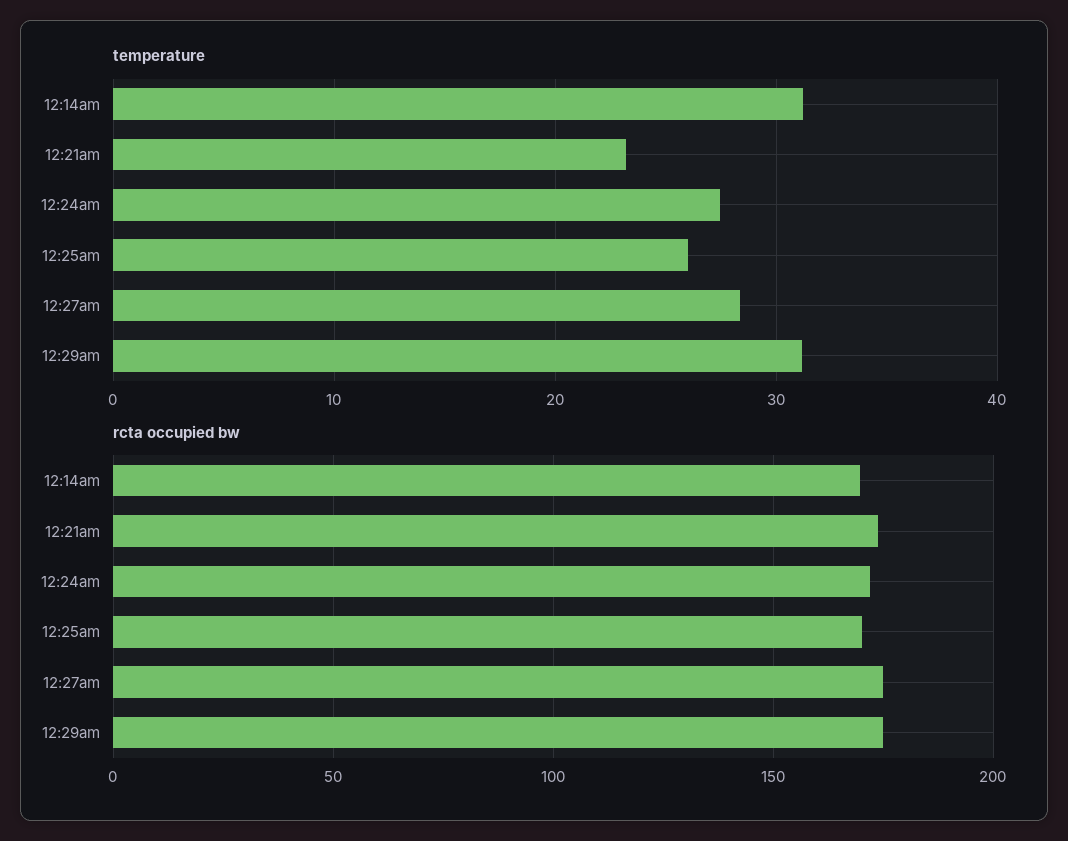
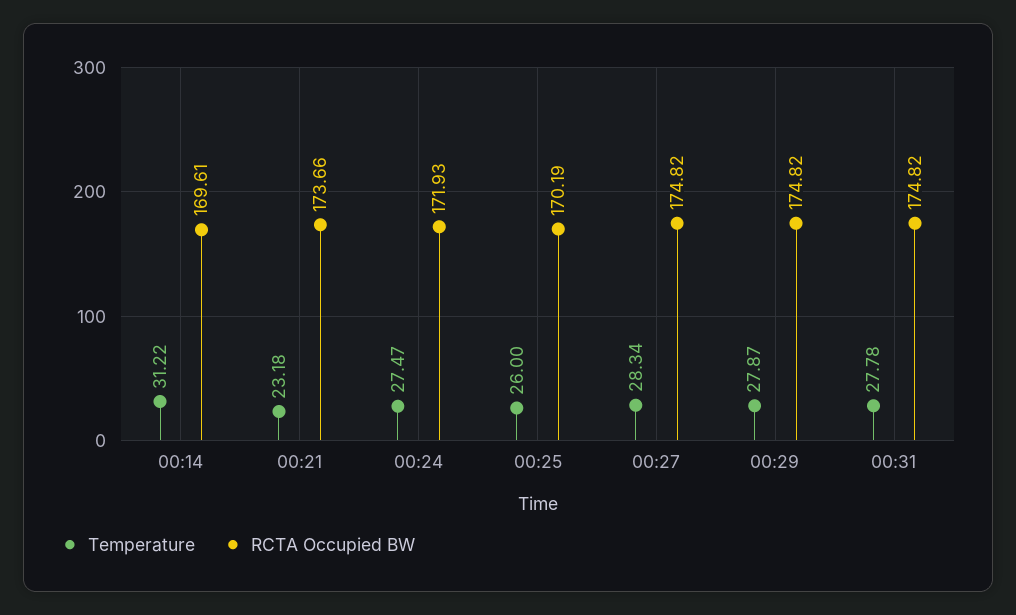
temperature, 12:29am: 31 -> 27.87
temperature, 00:31: none -> 27.78
rcta occupied bw, 00:31: none -> 174.82

